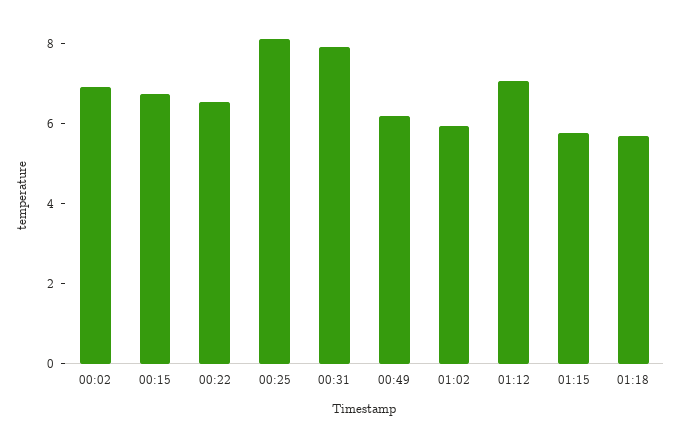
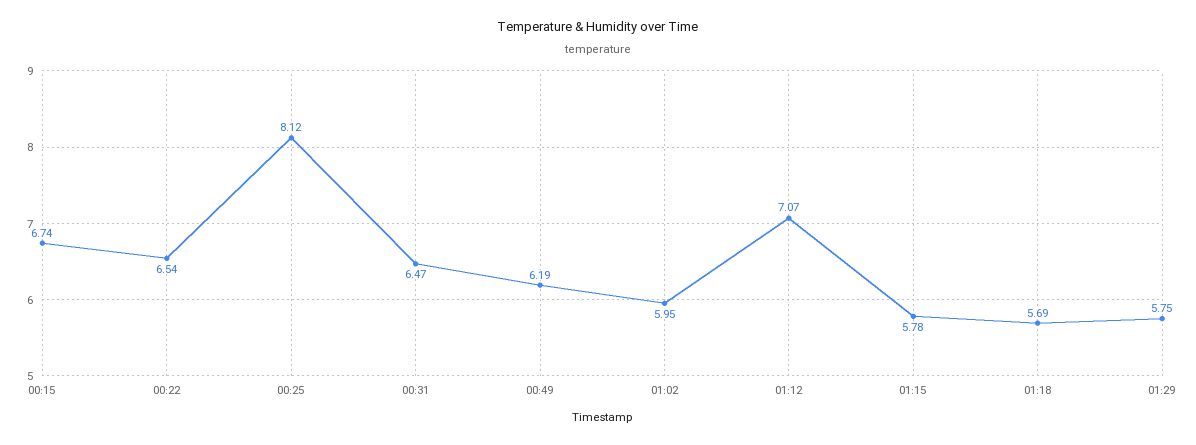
00:02: 7 -> none
00:31: 8 -> 6.47
01:29: none -> 5.75

